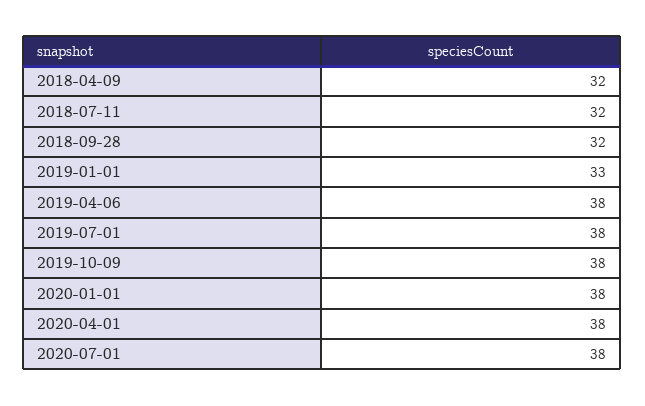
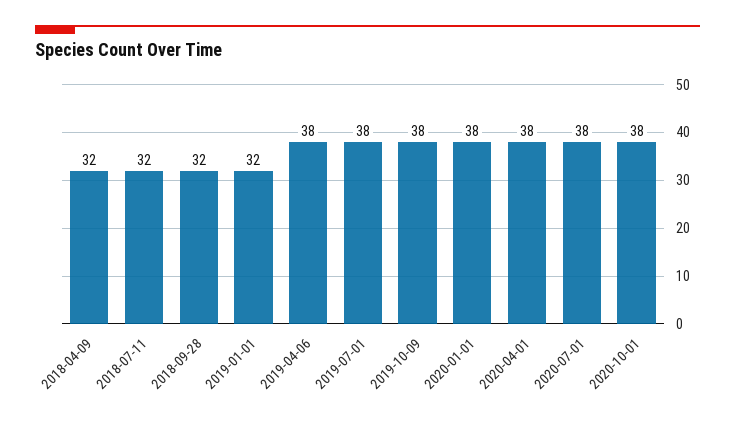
2019-01-01: 33 -> 32
2020-10-01: none -> 38

